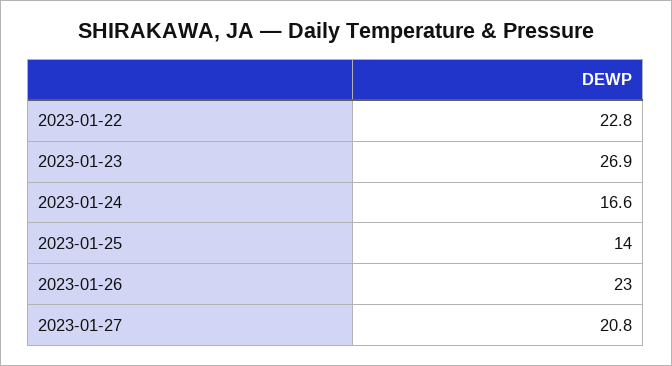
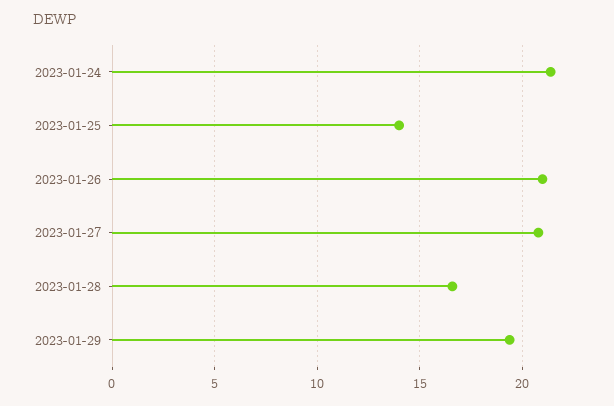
2023-01-22: 22.8 -> none
2023-01-23: 26.9 -> none
2023-01-24: 16.6 -> 21.5
2023-01-26: 23 -> 21
2023-01-28: none -> 16.5
2023-01-29: none -> 19.5

